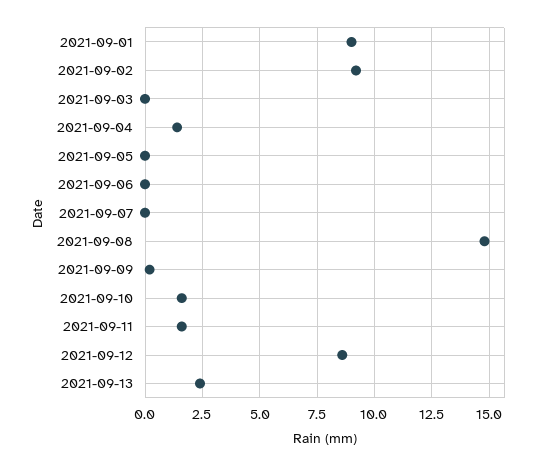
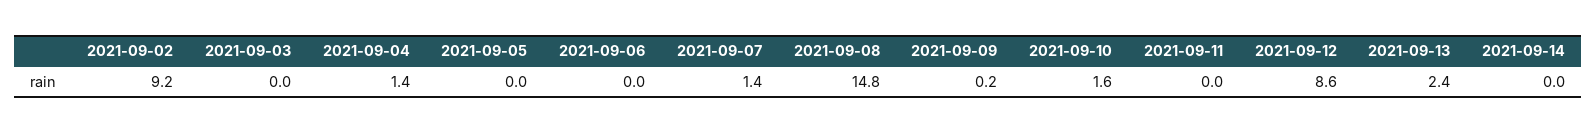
2021-09-01: 9 -> none
2021-09-07: 0 -> 1.4
2021-09-11: 1.5 -> 0
2021-09-14: none -> 0

